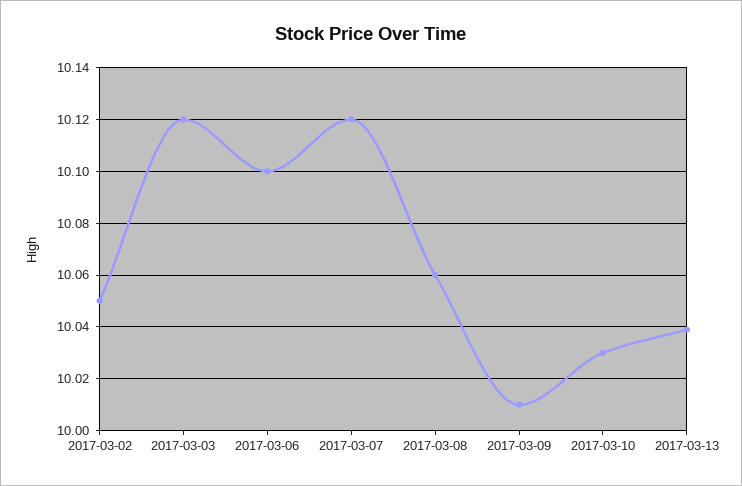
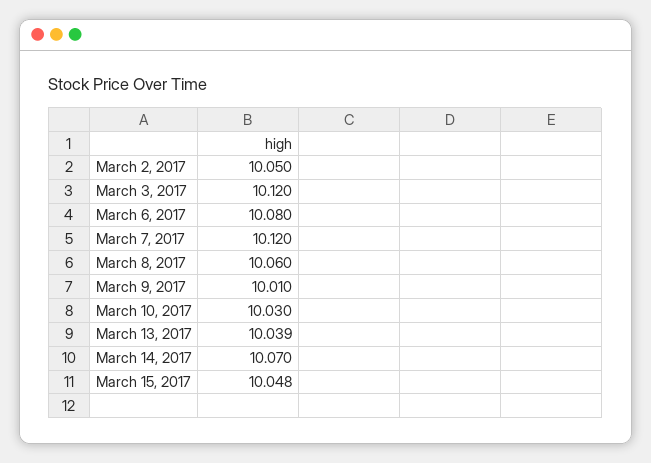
2017-03-06: 10.1 -> 10.08
March 14, 2017: none -> 10.07
March 15, 2017: none -> 10.048

